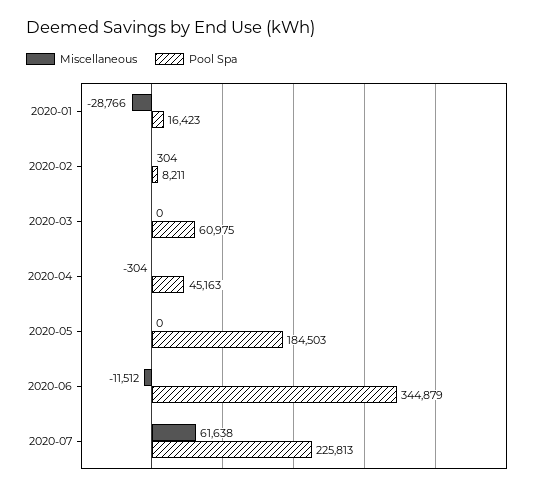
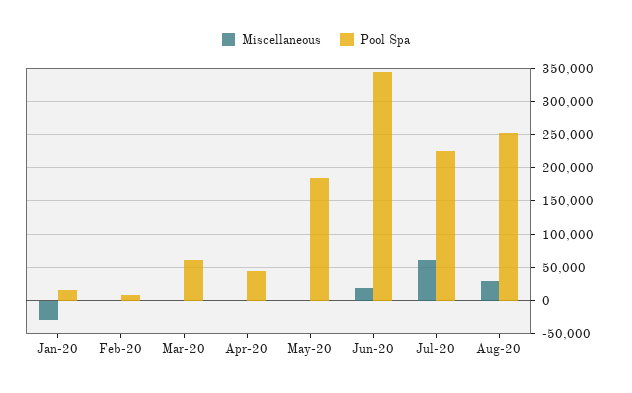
Miscellaneous, 2020-06: -11512 -> 20000
Miscellaneous, Aug-20: none -> 30000
Pool Spa, Aug-20: none -> 250000

